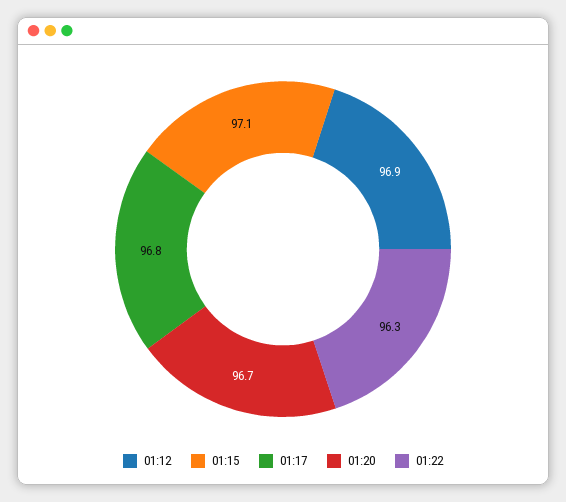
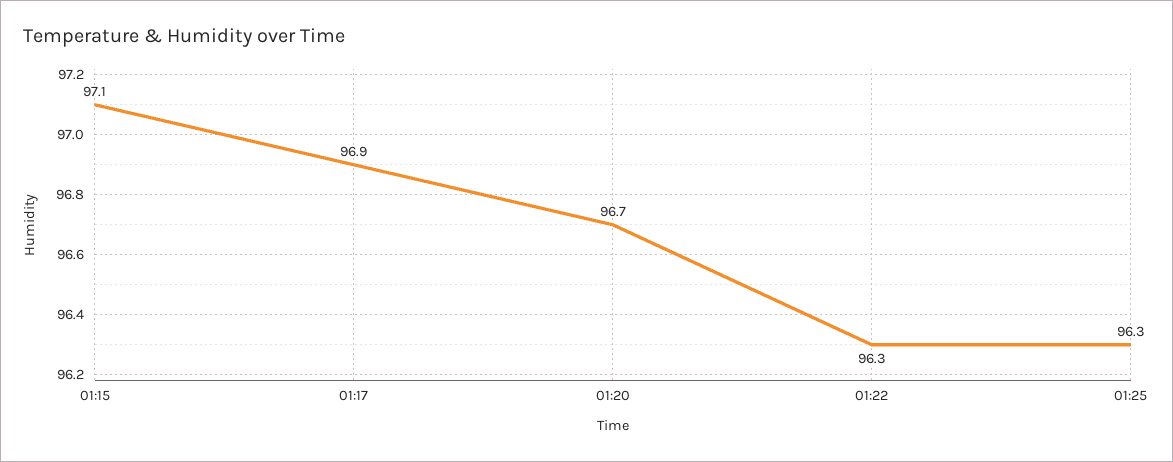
01:12: 96.9 -> none
01:17: 96.8 -> 96.9
01:25: none -> 96.3

